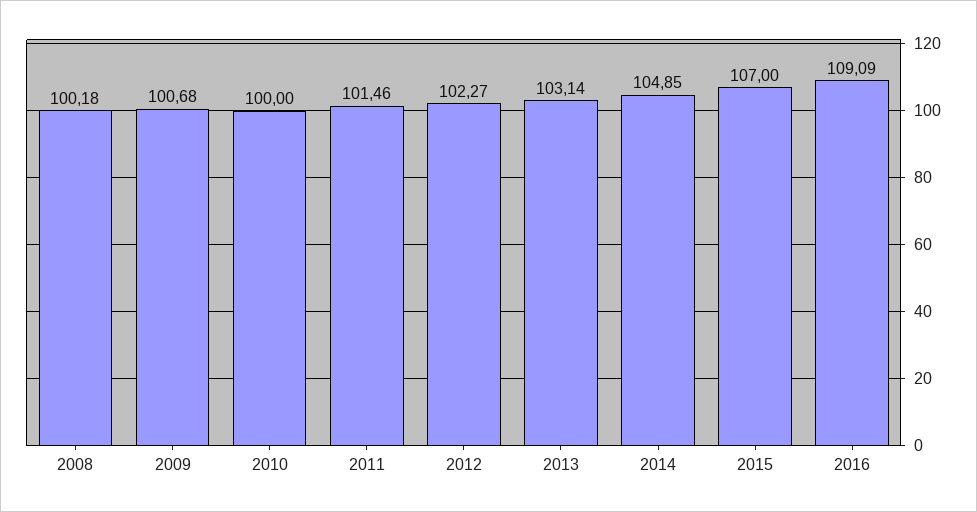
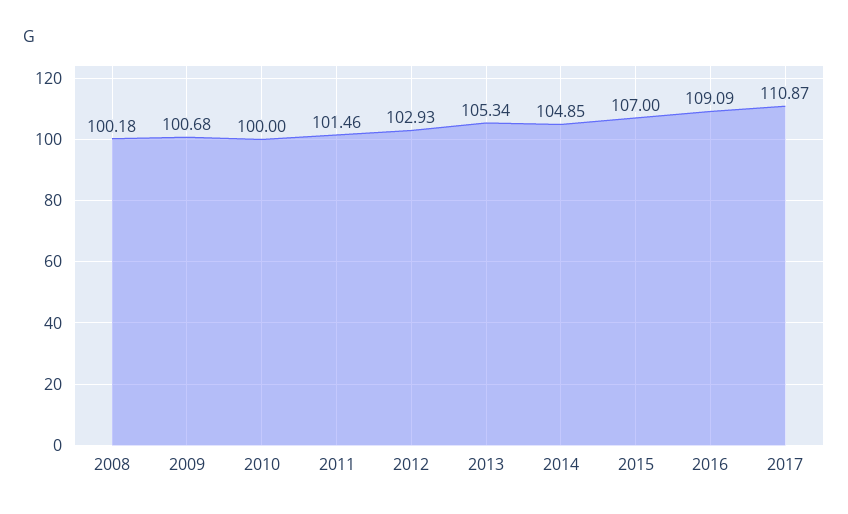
2012: 102.27 -> 102.93
2013: 103.14 -> 105.34
2017: none -> 110.87

